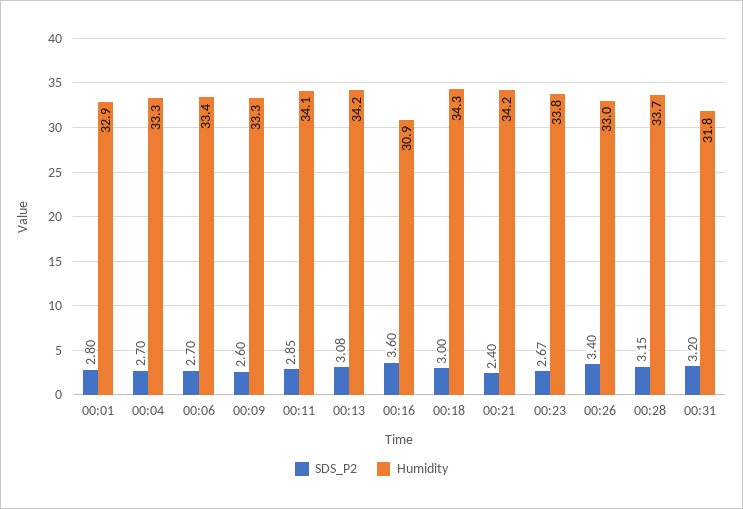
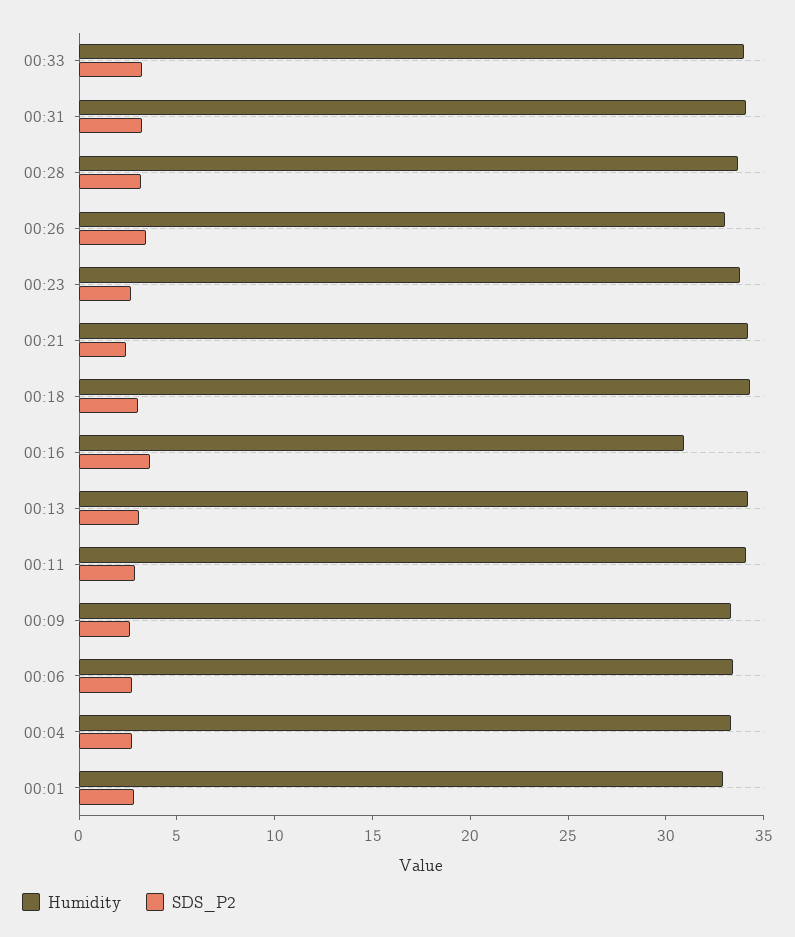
Humidity, 00:31: 31.8 -> 34
Humidity, 00:33: none -> 34
SDS_P2, 00:33: none -> 3

